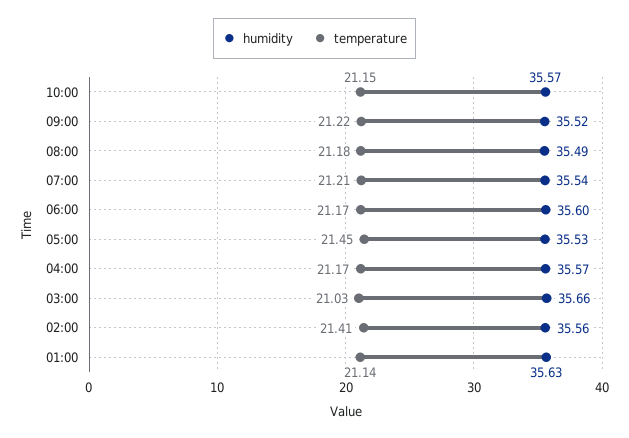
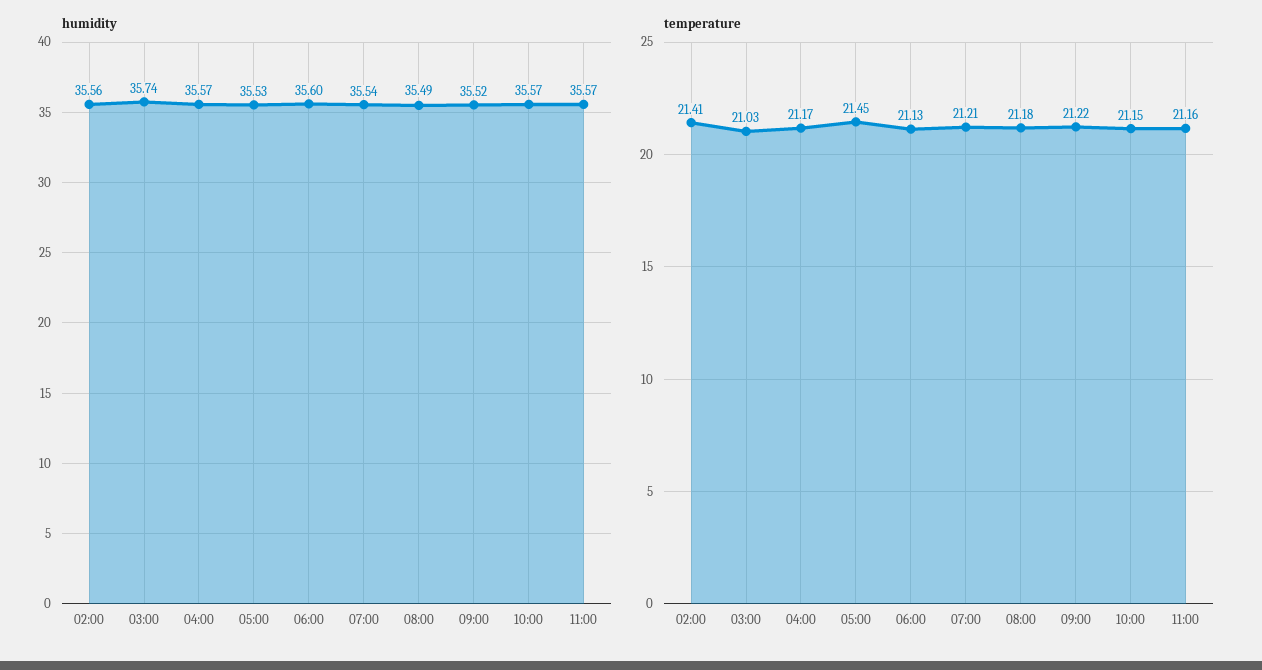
temperature, 06:00: 21.17 -> 21.13
humidity, 03:00: 35.66 -> 35.74
humidity, 01:00: 35.63 -> none
temperature, 01:00: 21.14 -> none
humidity, 11:00: none -> 35.57
temperature, 11:00: none -> 21.16

